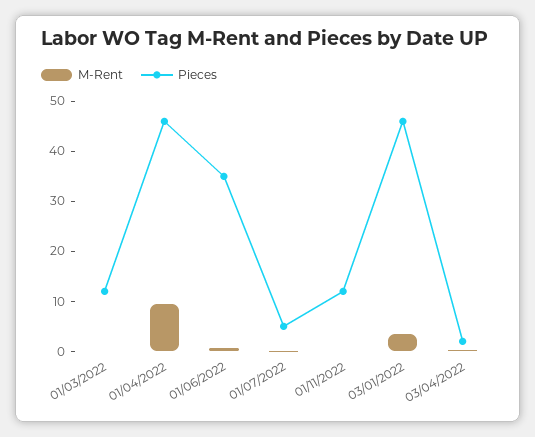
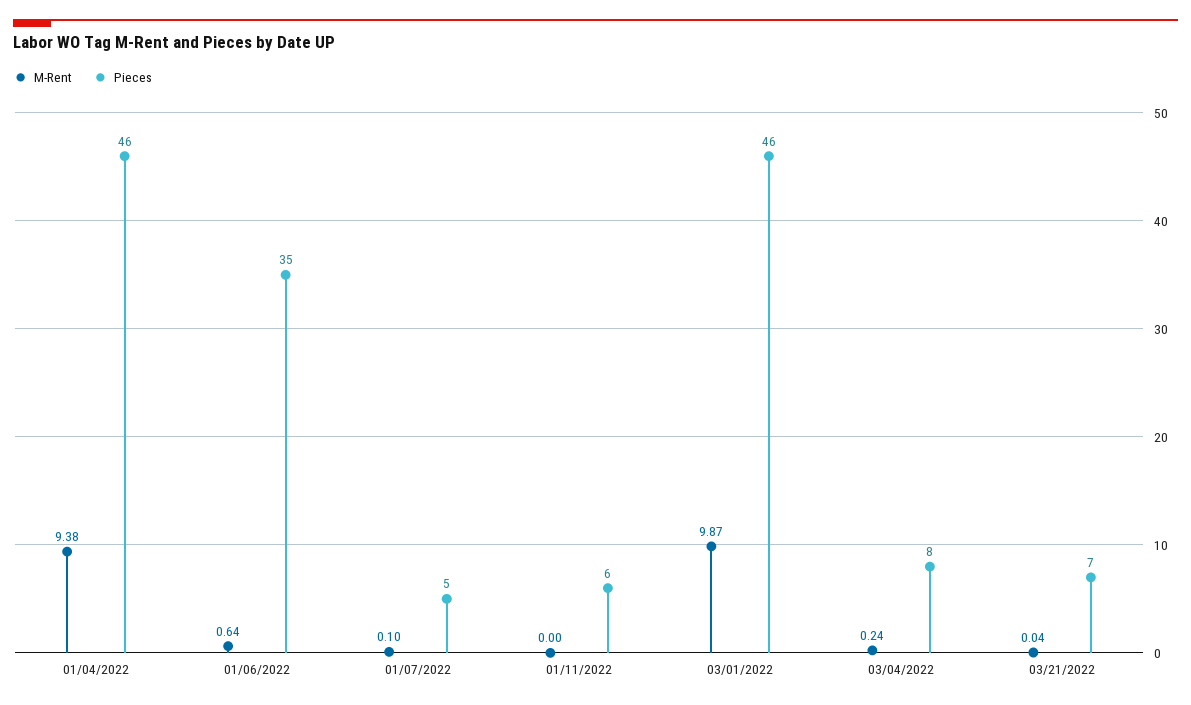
M-Rent, 01/03/2022: 0 -> none
Pieces, 01/03/2022: 12 -> none
Pieces, 01/11/2022: 12 -> 6
M-Rent, 03/01/2022: 4 -> 9.87
Pieces, 03/04/2022: 2 -> 8
M-Rent, 03/21/2022: none -> 0.04
Pieces, 03/21/2022: none -> 7

